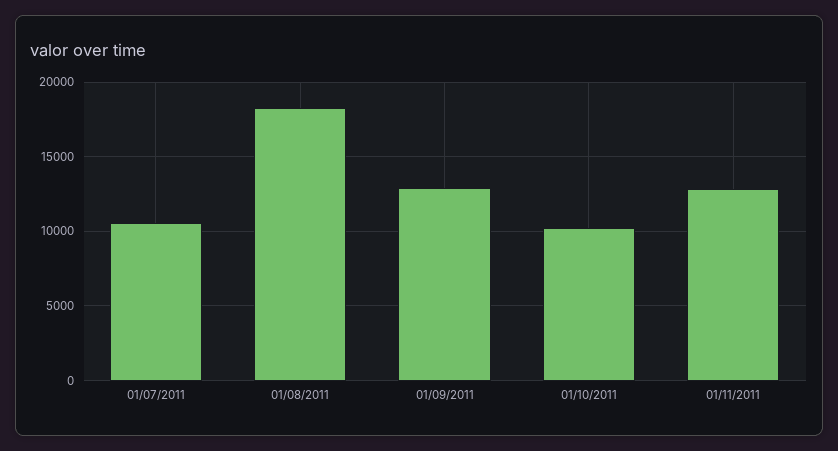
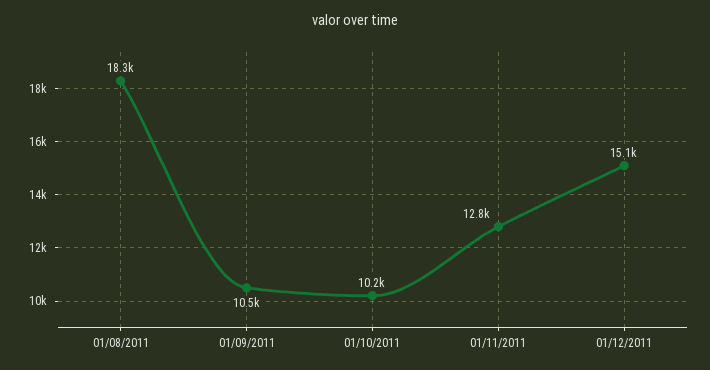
01/07/2011: 10500 -> none
01/09/2011: 13000 -> 10500
01/12/2011: none -> 15100

